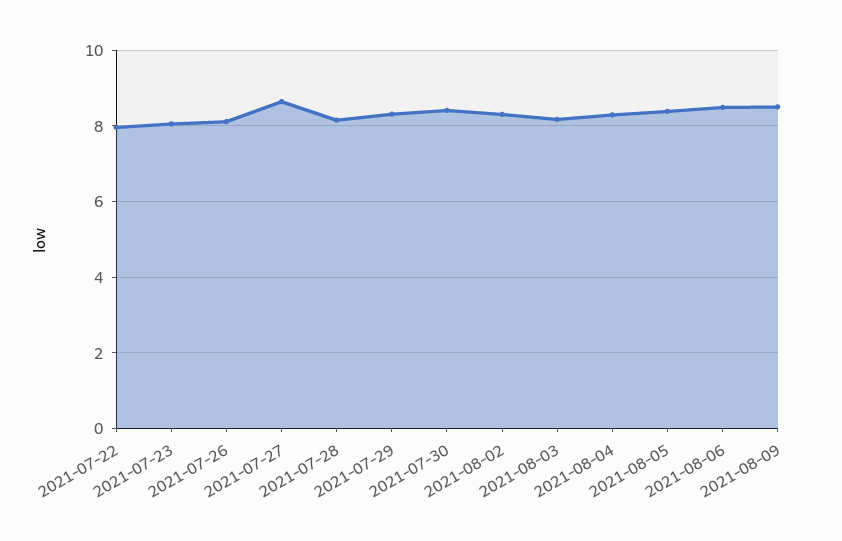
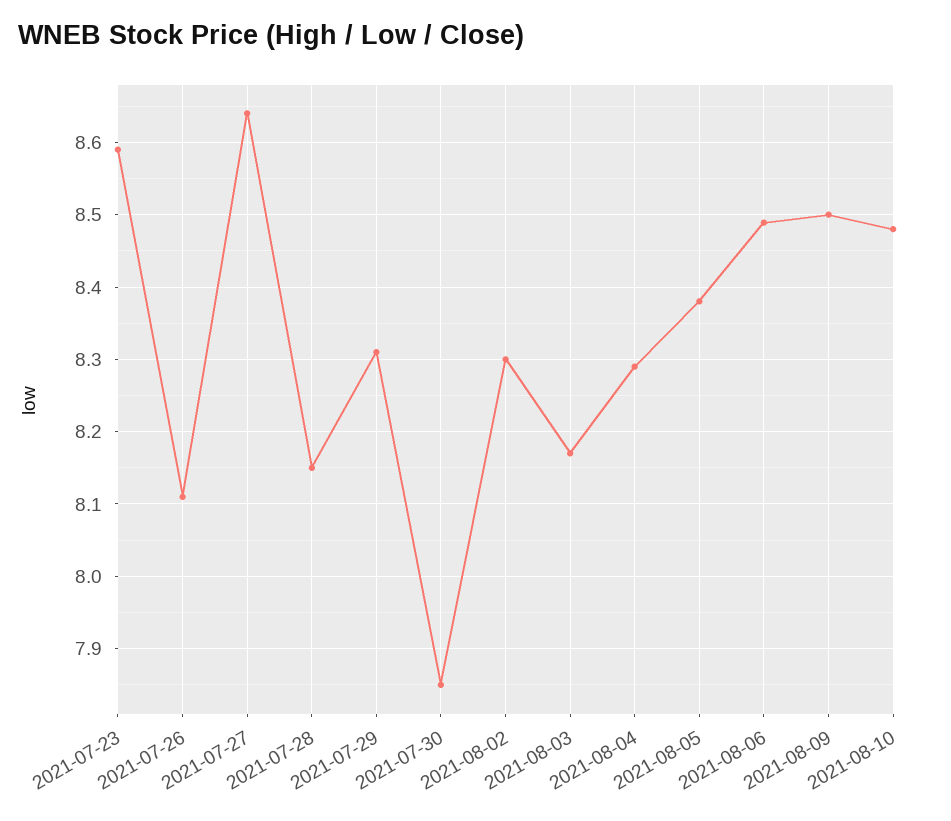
2021-07-22: 8 -> none
2021-07-23: 8 -> 8.59
2021-07-30: 8.4 -> 7.85
2021-08-10: none -> 8.48

